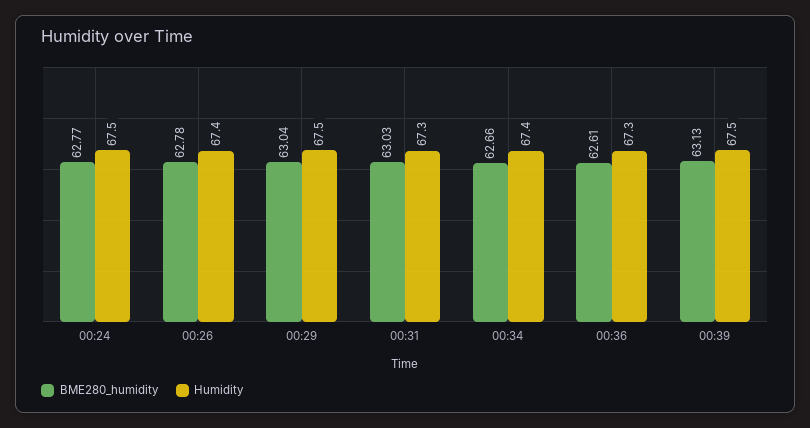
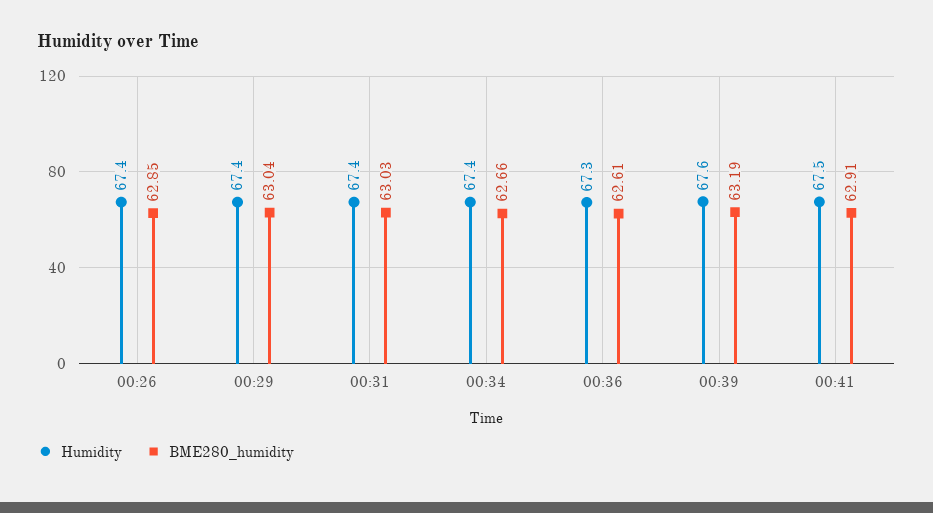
BME280_humidity, 00:24: 62.77 -> none
Humidity, 00:24: 67.5 -> none
BME280_humidity, 00:26: 62.78 -> 62.85
Humidity, 00:29: 67.5 -> 67.4
Humidity, 00:31: 67.3 -> 67.4
BME280_humidity, 00:39: 63.13 -> 63.19
Humidity, 00:39: 67.5 -> 67.6
Humidity, 00:41: none -> 67.5
BME280_humidity, 00:41: none -> 62.91

